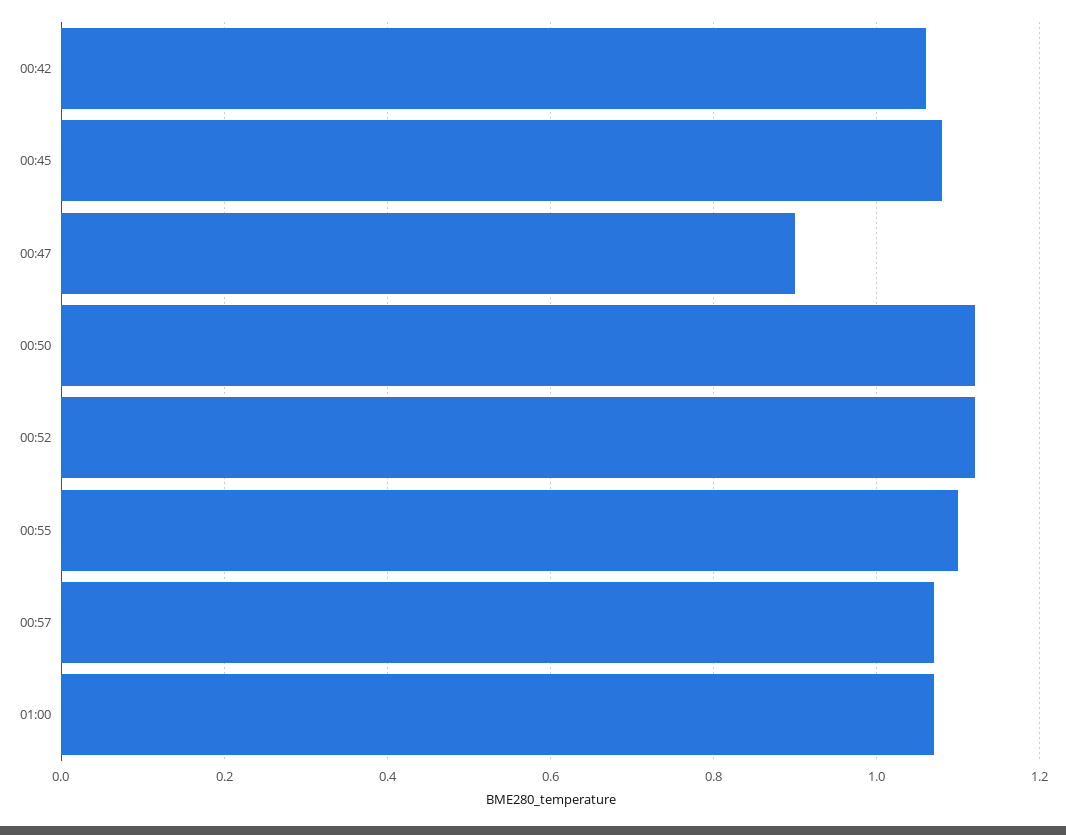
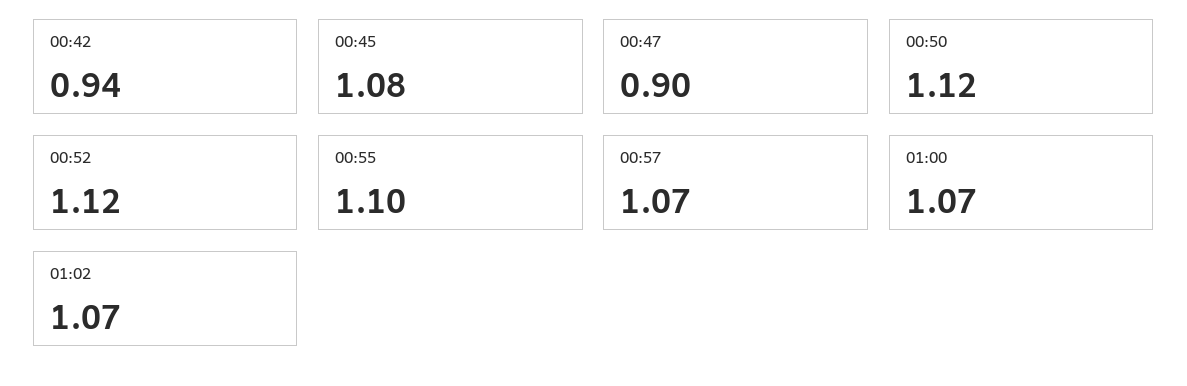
00:42: 1.05 -> 0.94
01:02: none -> 1.07

